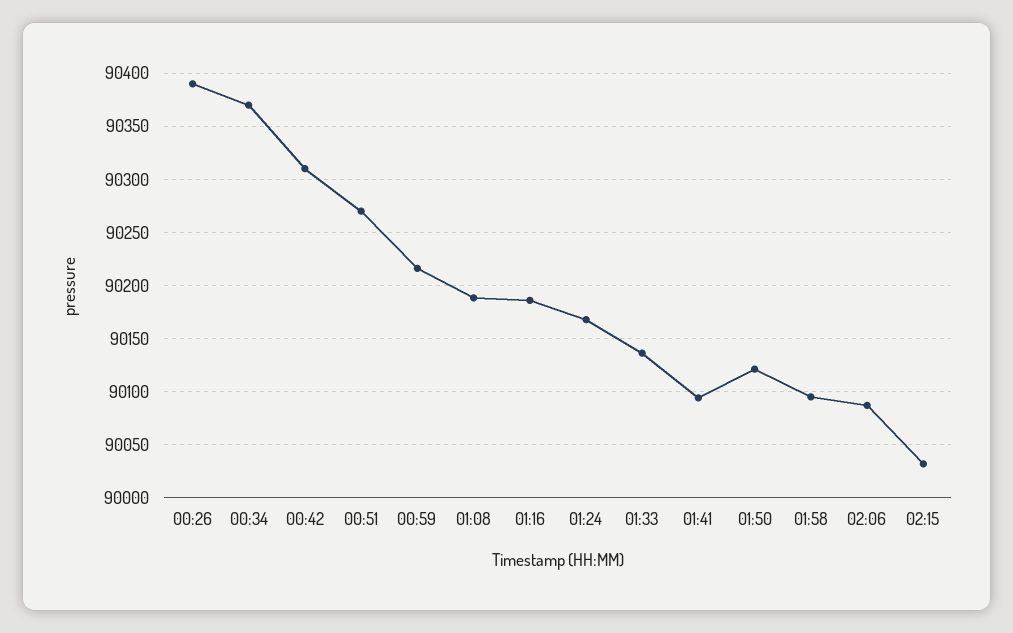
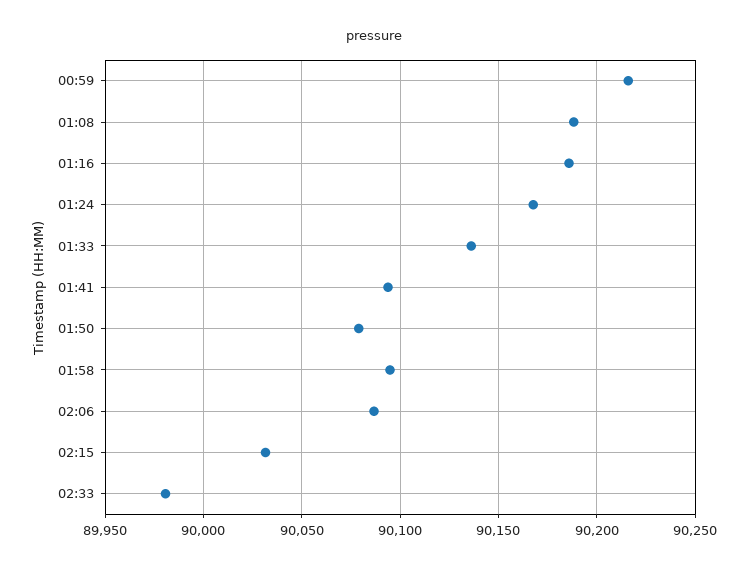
00:26: 90390 -> none
00:34: 90370 -> none
00:42: 90310 -> none
00:51: 90270 -> none
01:50: 90120 -> 90080
02:33: none -> 89980

